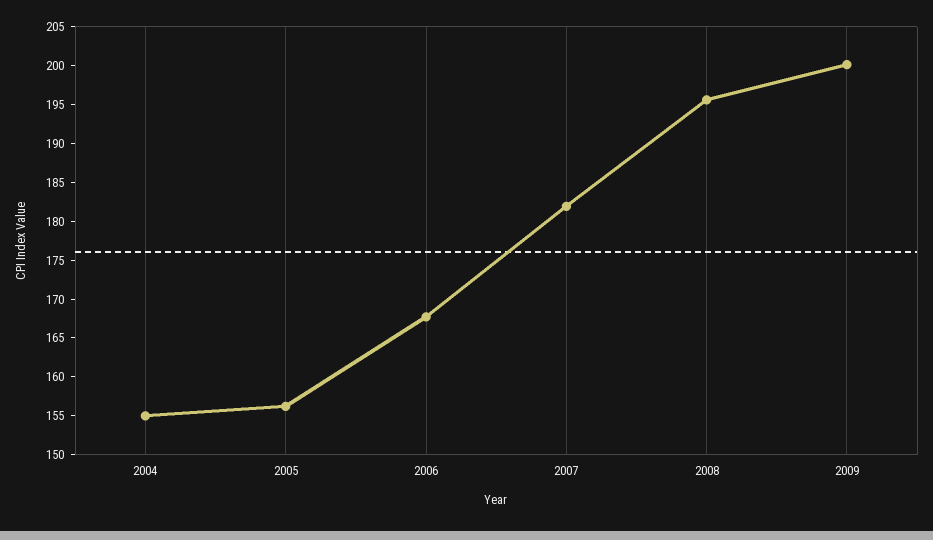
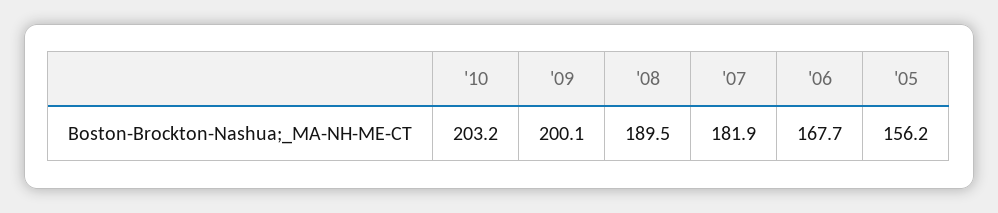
2004: 155 -> none
2008: 195 -> 189.5
'10: none -> 203.2

